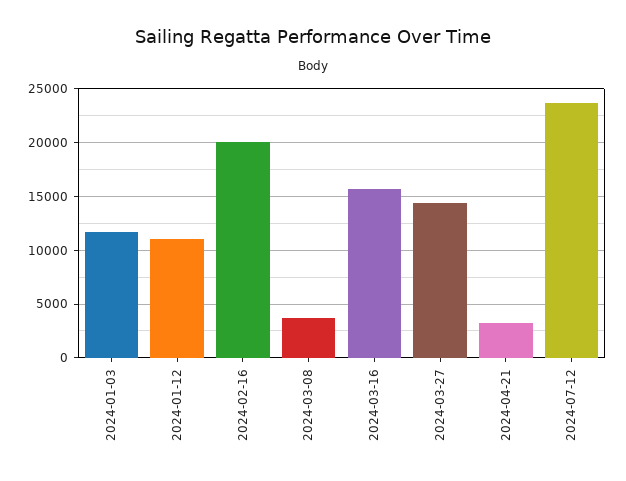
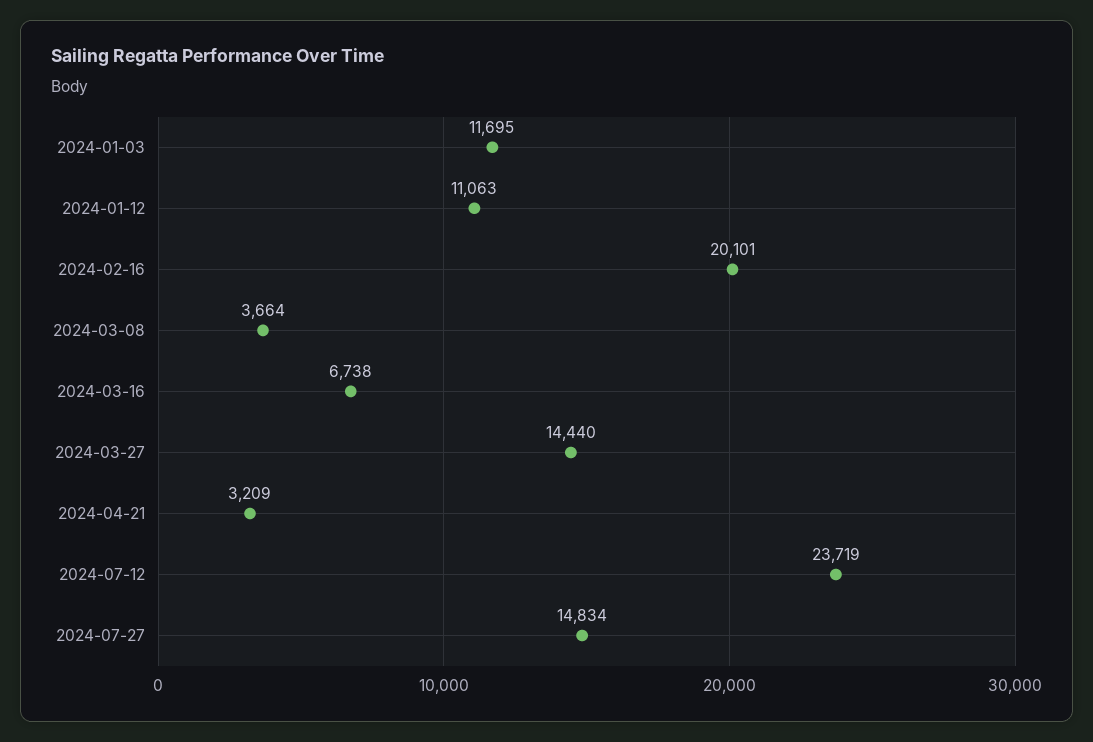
2024-03-16: 16000 -> 6738
2024-07-27: none -> 14834

